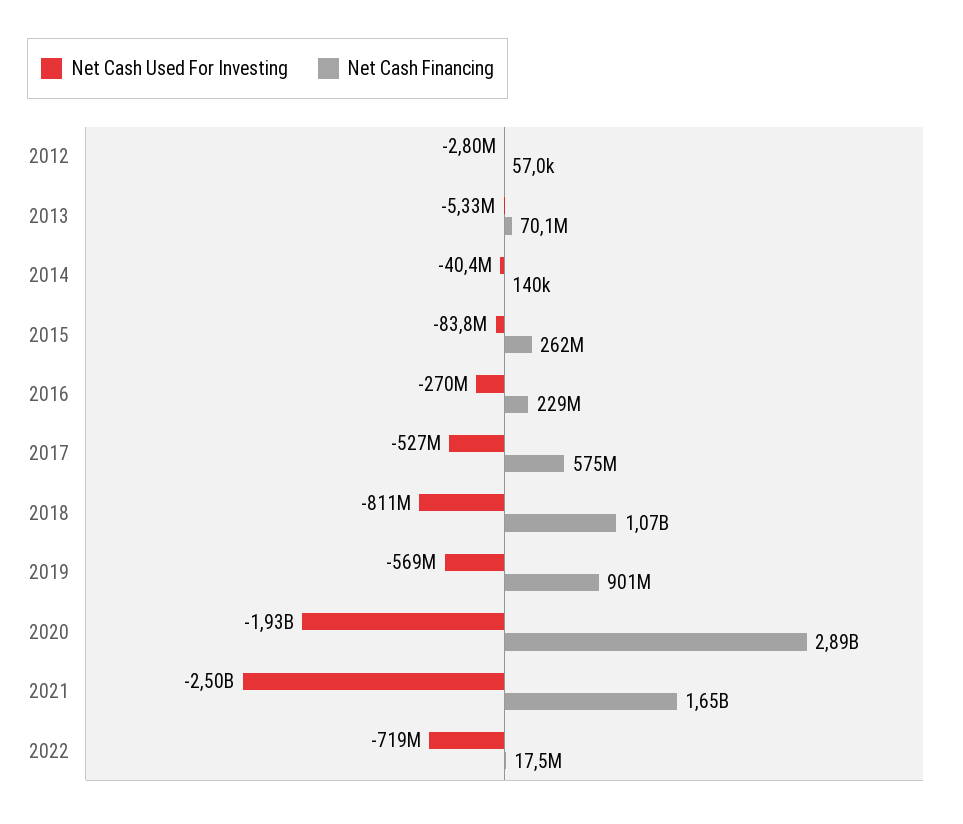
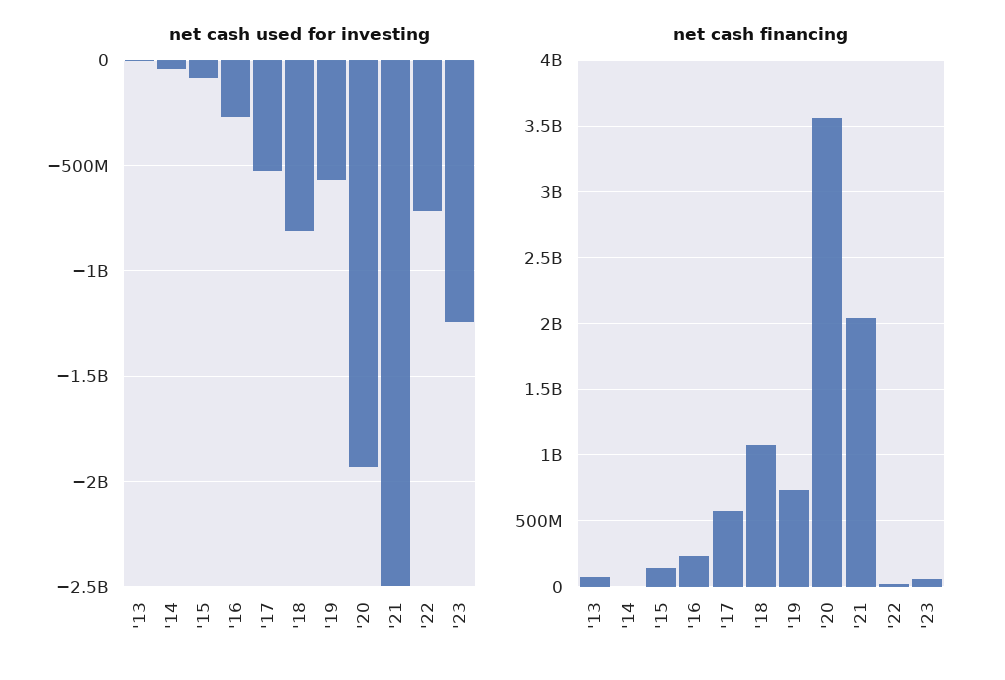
Net Cash Used For Investing, 2012: -2800000 -> none
Net Cash Financing, 2012: 57000 -> none
Net Cash Financing, 2015: 262000000 -> 150000000
Net Cash Financing, 2019: 901000000 -> 750000000
Net Cash Financing, 2020: 2890000000 -> 3550000000
Net Cash Financing, 2021: 1650000000 -> 2050000000
Net Cash Used For Investing, '23: none -> -1250000000
Net Cash Financing, '23: none -> 50000000

